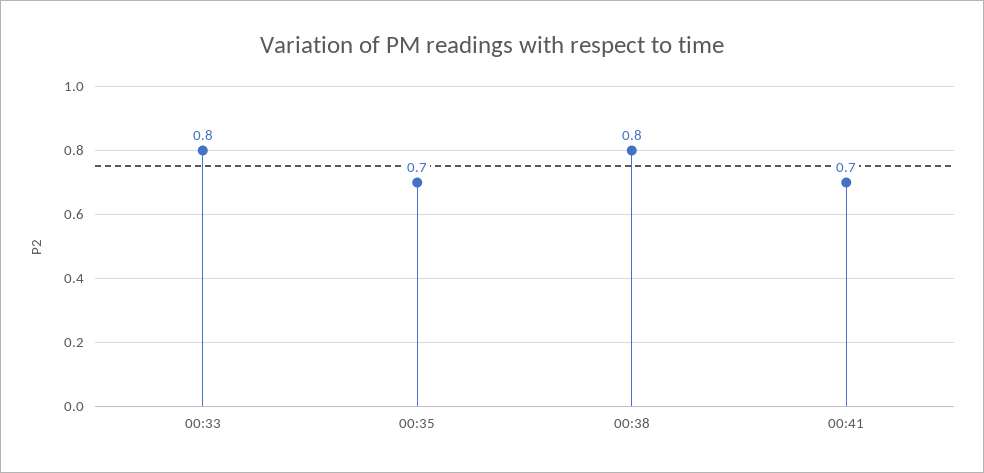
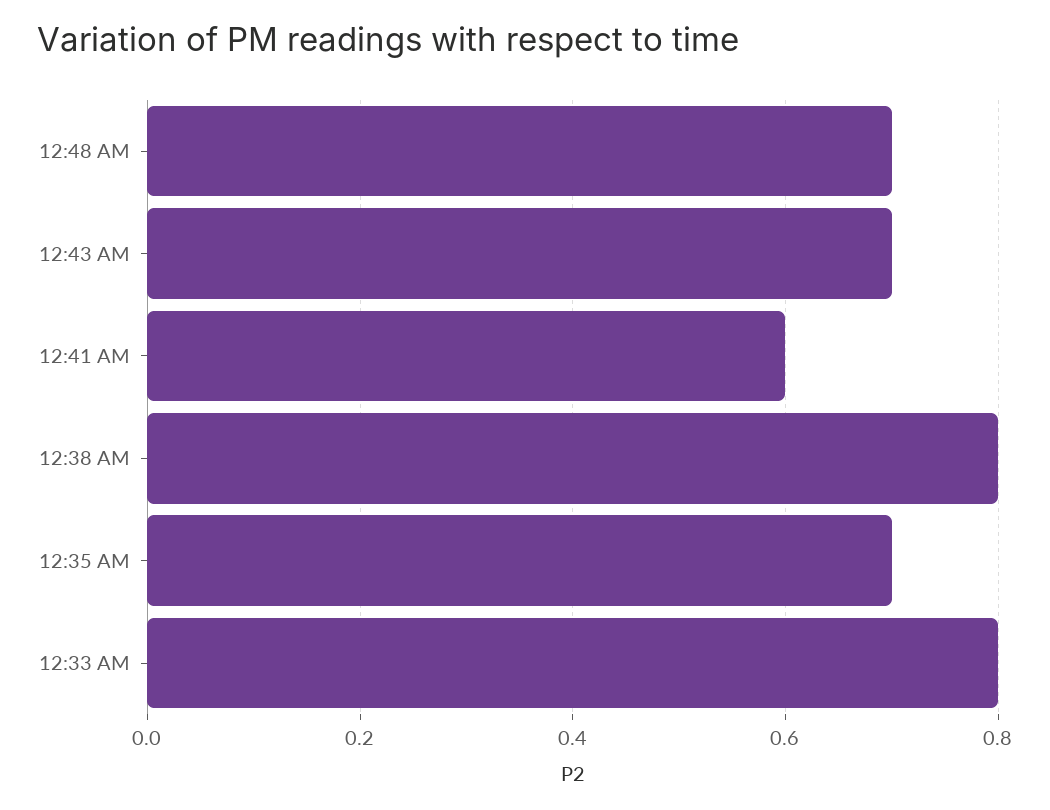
00:41: 0.7 -> 0.6
12:48 AM: none -> 0.7
12:43 AM: none -> 0.7

